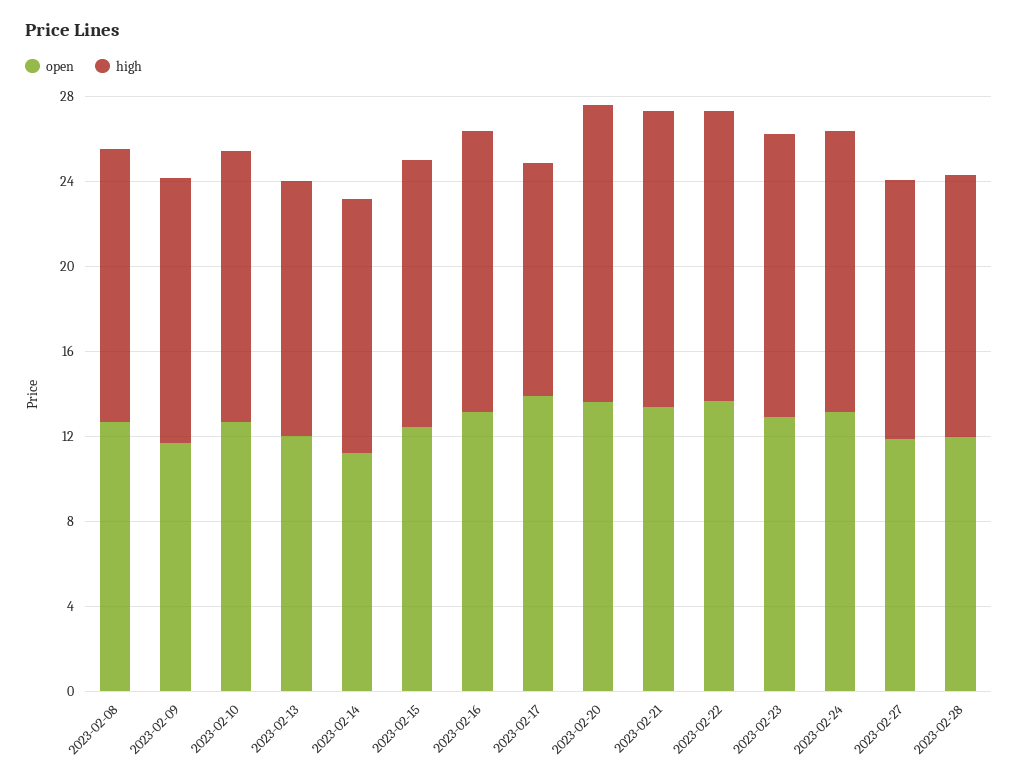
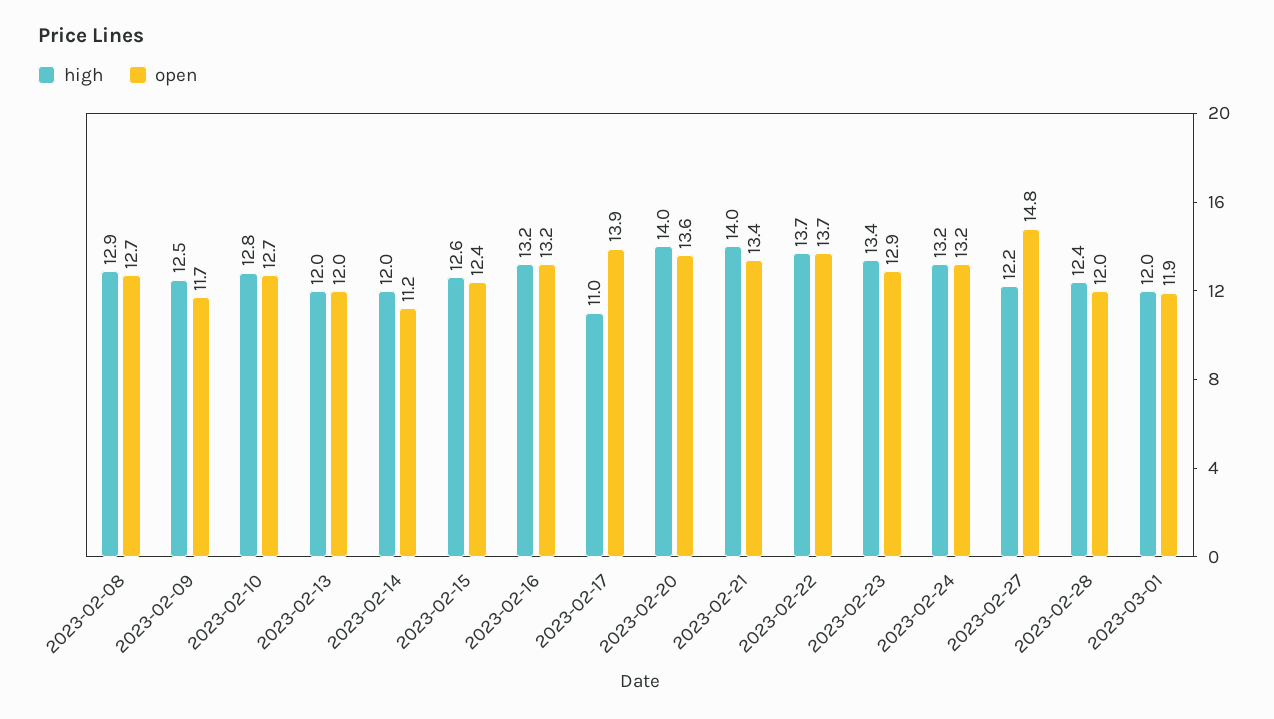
open, 2023-02-27: 12 -> 14.8
high, 2023-03-01: none -> 12
open, 2023-03-01: none -> 11.9

